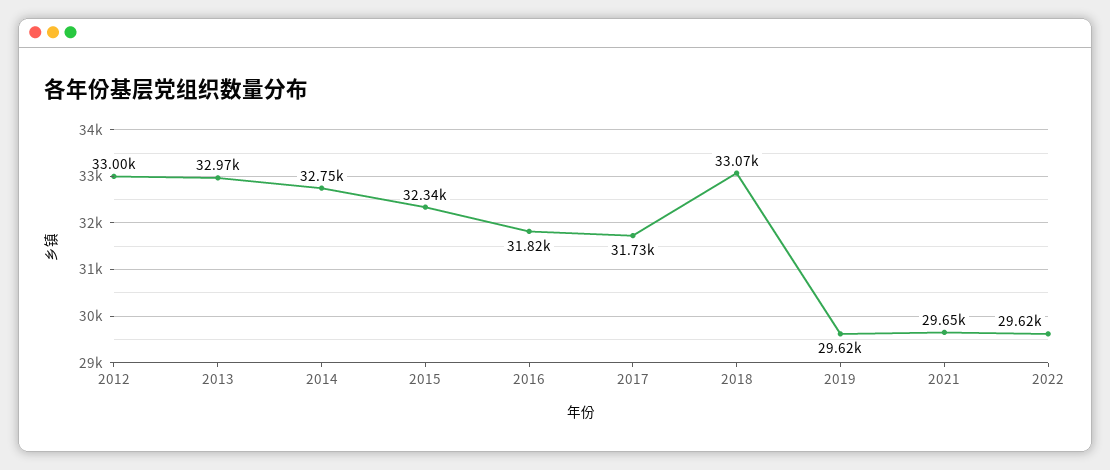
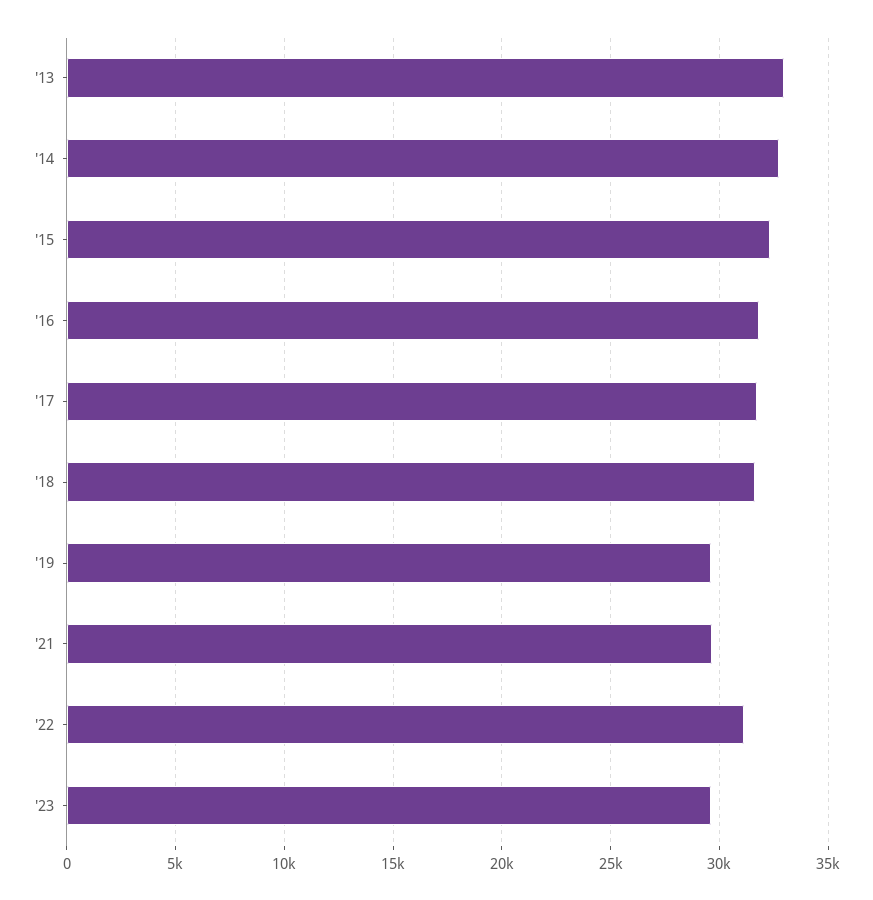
2012: 33000 -> none
2018: 33070 -> 31500
2022: 29620 -> 31000
'23: none -> 29500

